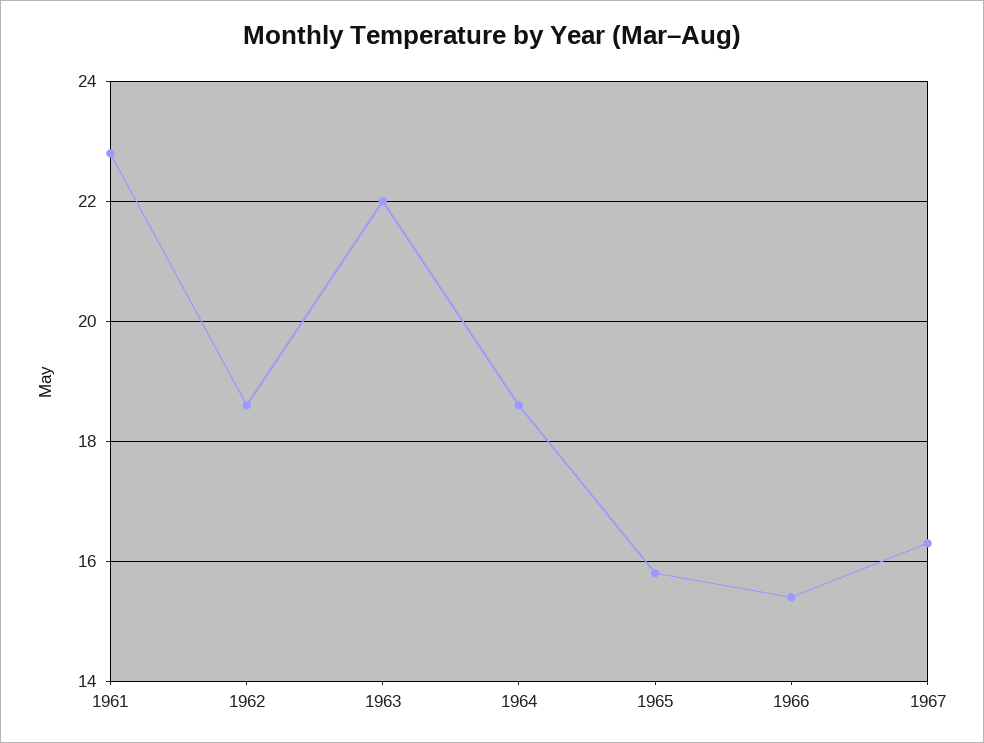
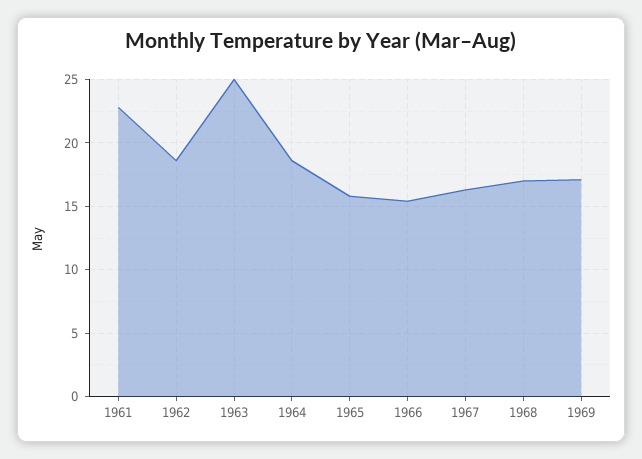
1963: 22 -> 25
1968: none -> 17
1969: none -> 17

